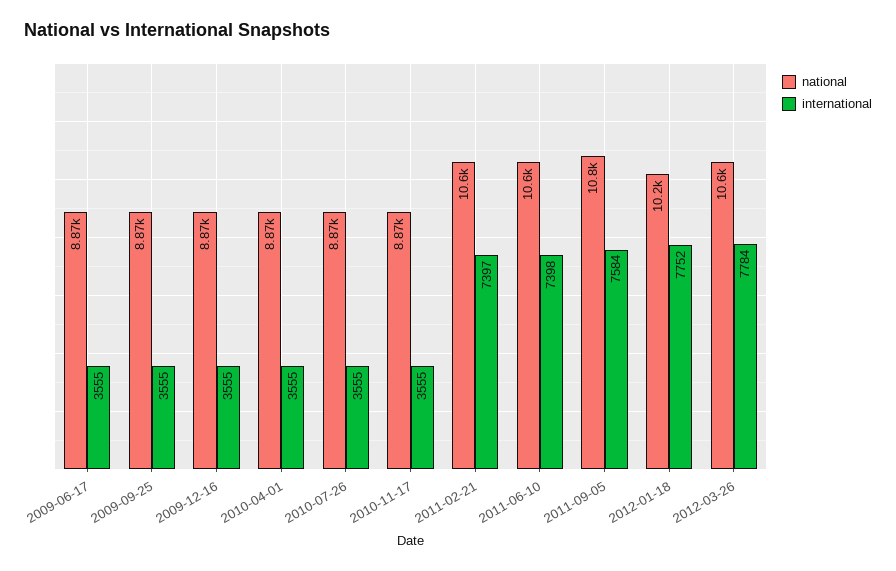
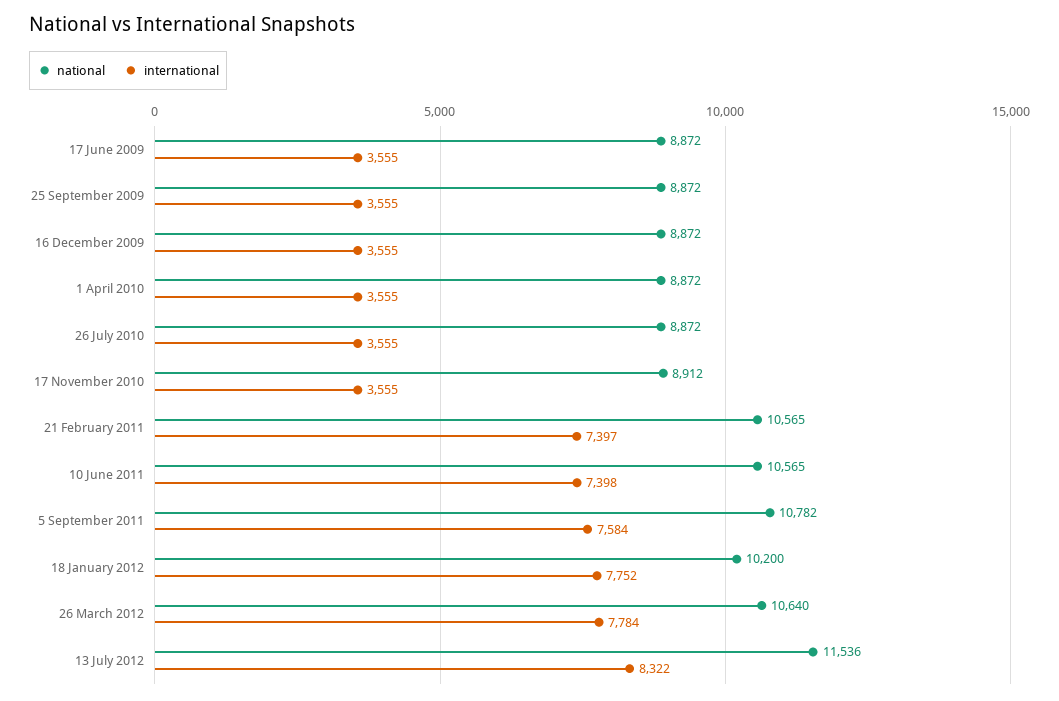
national, 2010-11-17: 8870 -> 8912
national, 13 July 2012: none -> 11536
international, 13 July 2012: none -> 8322

